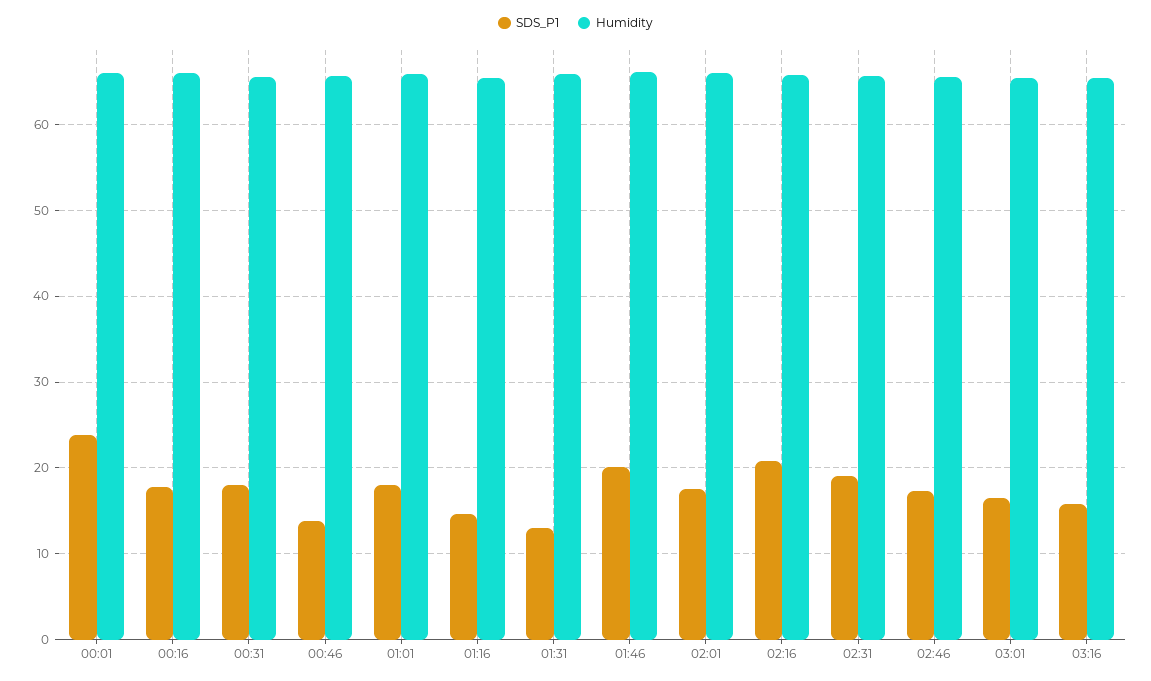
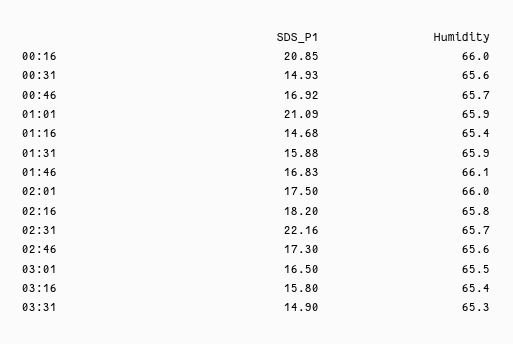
SDS_P1, 00:01: 24 -> none
Humidity, 00:01: 66 -> none
SDS_P1, 00:16: 18 -> 20.85
SDS_P1, 00:31: 18 -> 14.93
SDS_P1, 00:46: 14 -> 16.92
SDS_P1, 01:01: 18 -> 21.09
SDS_P1, 01:31: 13 -> 15.88
SDS_P1, 01:46: 20 -> 16.83
SDS_P1, 02:16: 21 -> 18.2
SDS_P1, 02:31: 19 -> 22.16
SDS_P1, 03:31: none -> 14.9
Humidity, 03:31: none -> 65.3

